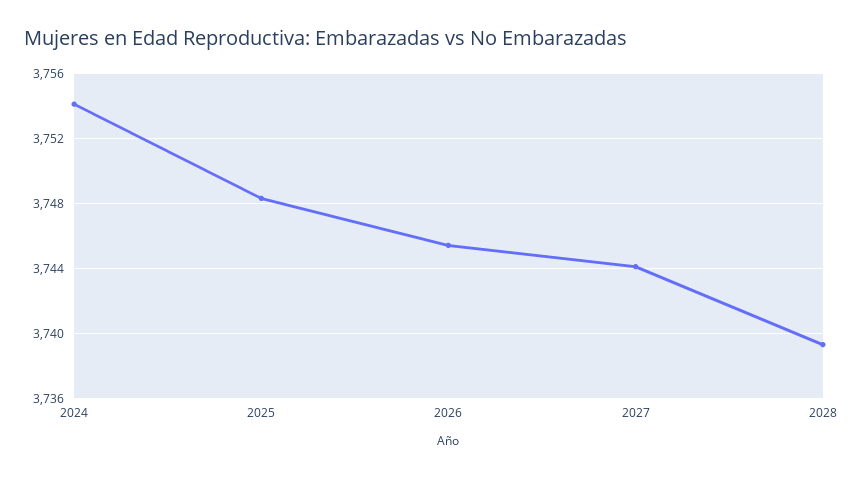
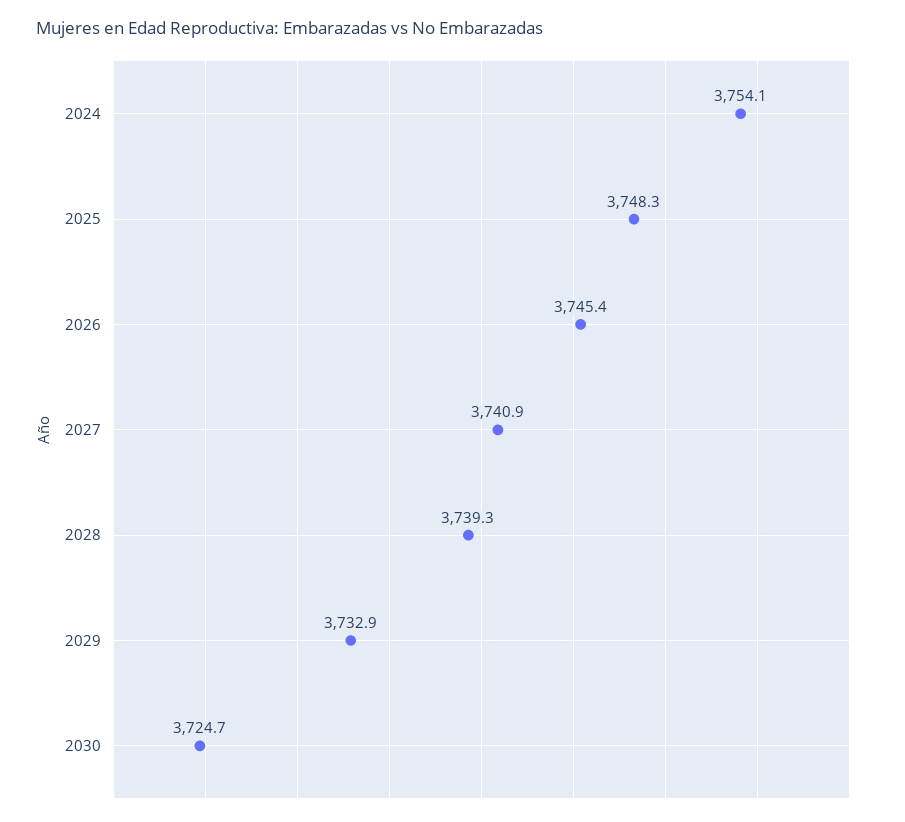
2027: 3744 -> 3740.9
2029: none -> 3732.9
2030: none -> 3724.7

